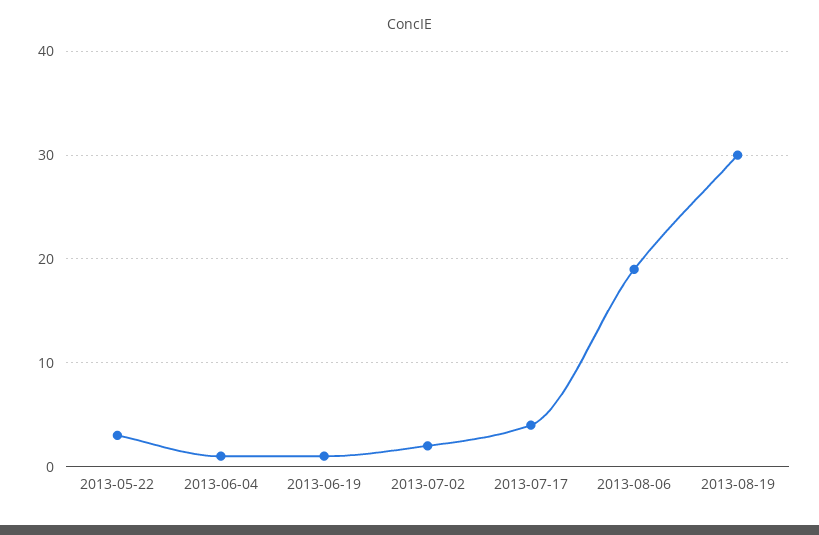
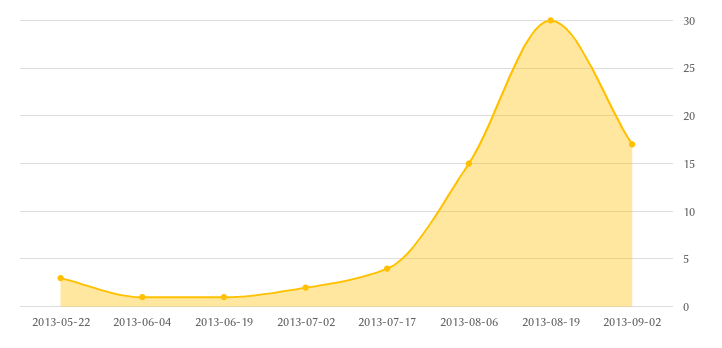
2013-08-06: 19 -> 15
2013-09-02: none -> 17

